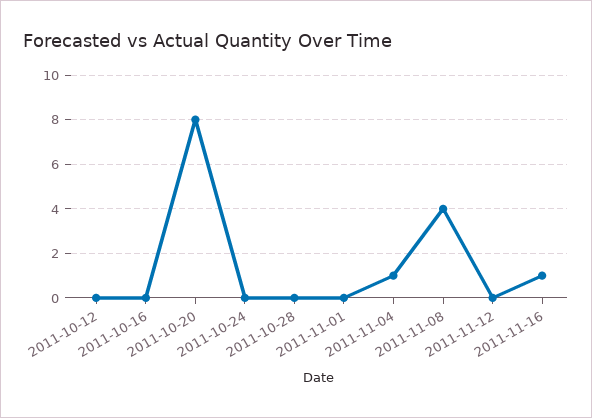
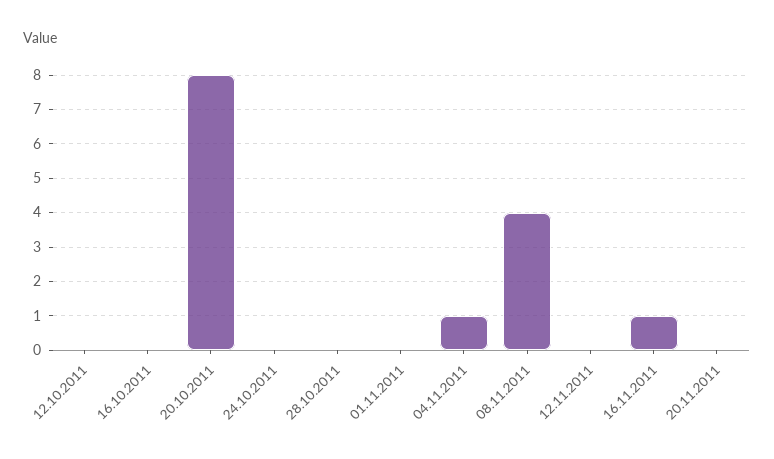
20.11.2011: none -> 0

